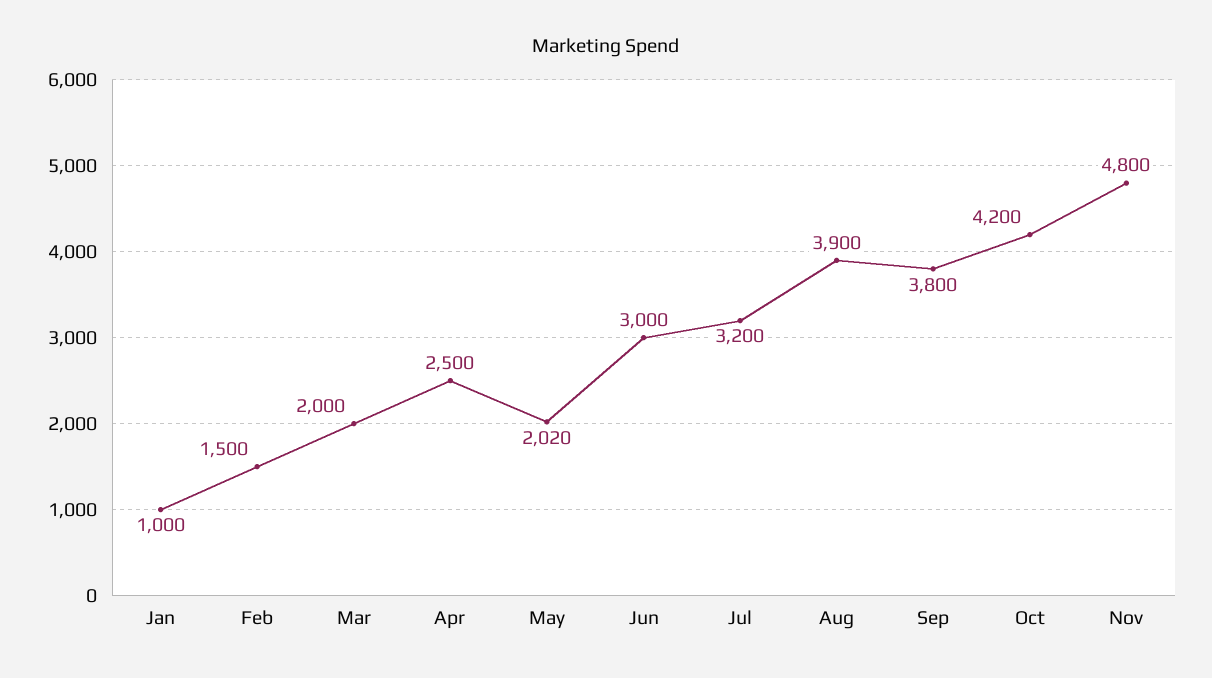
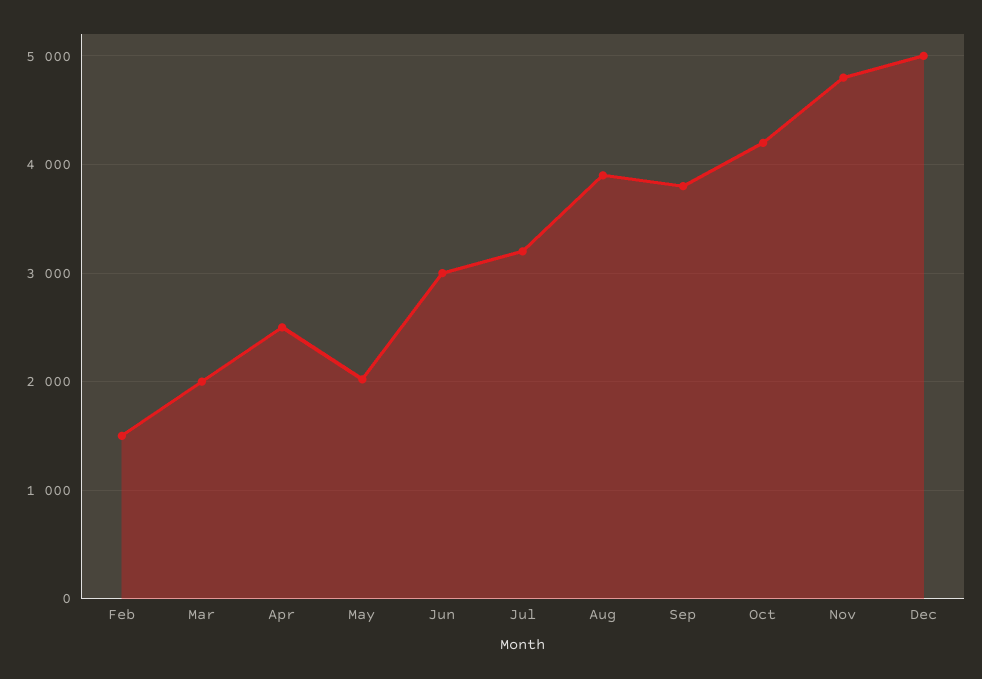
Jan: 1000 -> none
Dec: none -> 5000

